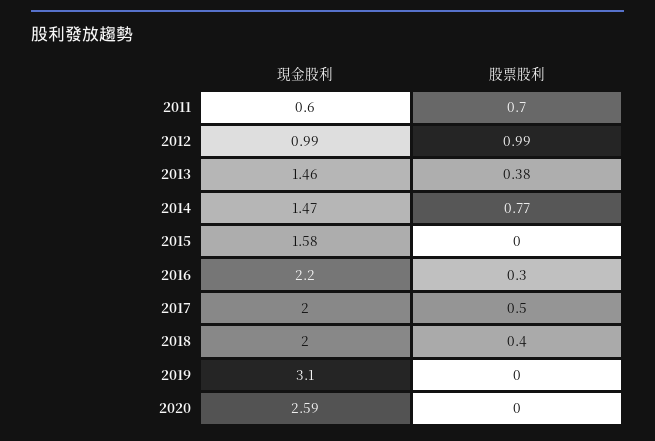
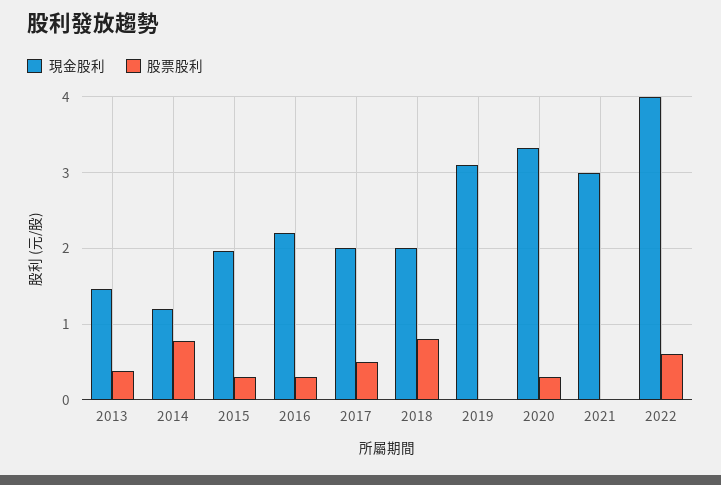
現金股利, 2011: 0.6 -> none
股票股利, 2011: 0.7 -> none
現金股利, 2012: 0.99 -> none
股票股利, 2012: 0.99 -> none
現金股利, 2014: 1.47 -> 1.2
現金股利, 2015: 1.58 -> 2
股票股利, 2015: 0 -> 0.3
股票股利, 2018: 0.4 -> 0.8
現金股利, 2020: 2.59 -> 3.3
股票股利, 2020: 0 -> 0.3
現金股利, 2021: none -> 3
股票股利, 2021: none -> 0
現金股利, 2022: none -> 4
股票股利, 2022: none -> 0.6

